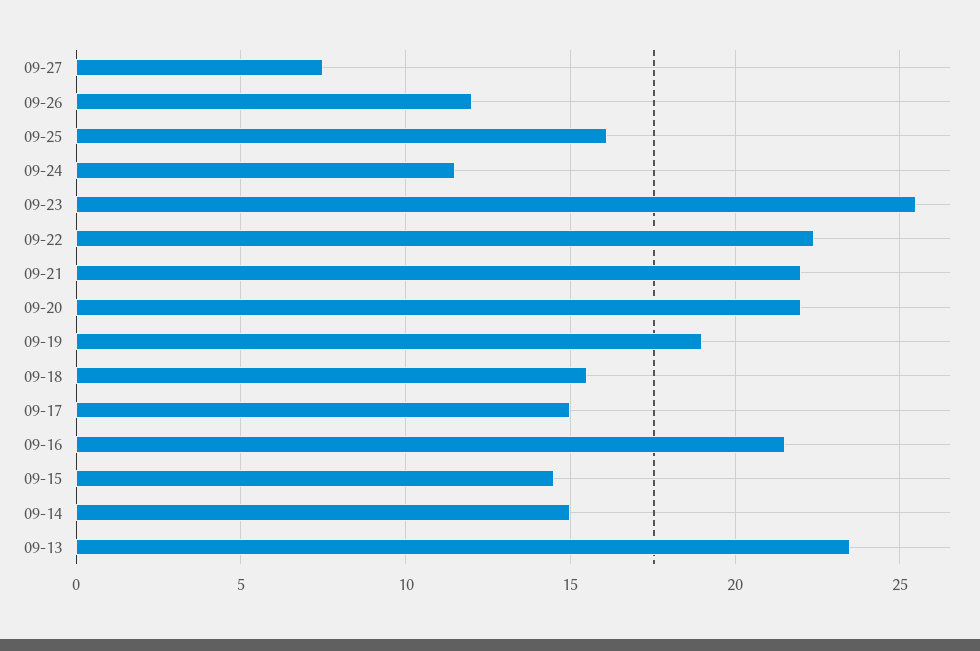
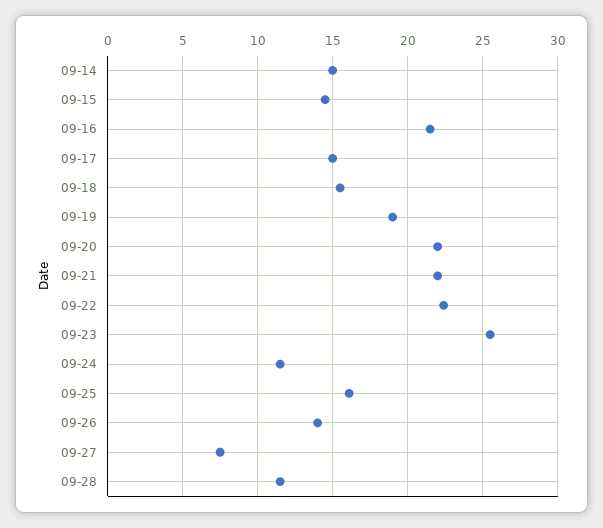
09-26: 12 -> 14
09-13: 23.5 -> none
09-28: none -> 11.5

